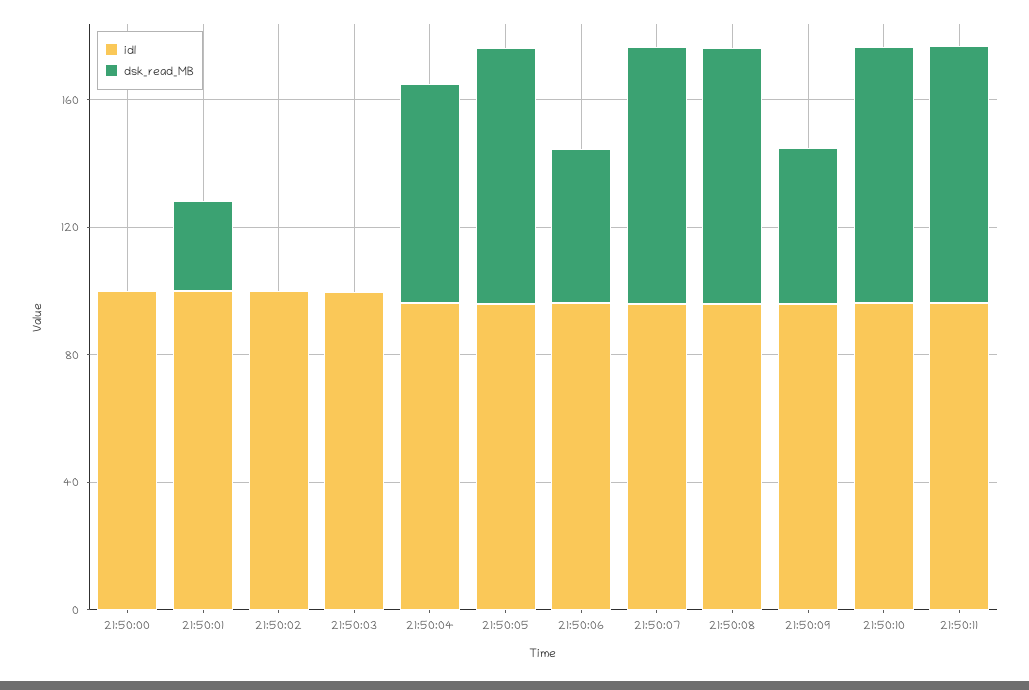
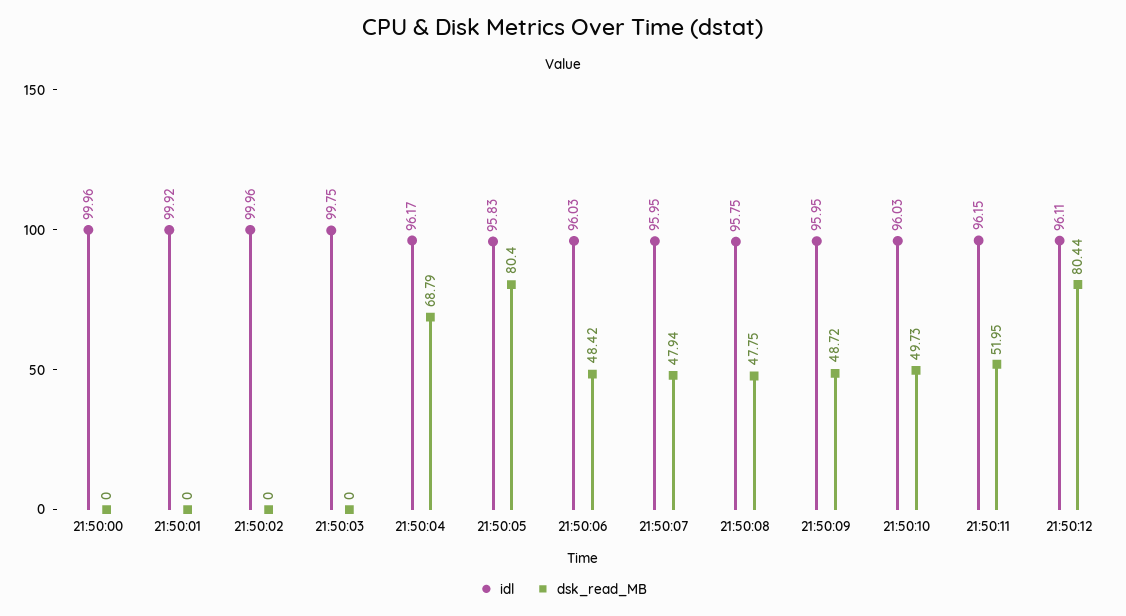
dsk_read_MB, 21:50:01: 30 -> 0
dsk_read_MB, 21:50:07: 80 -> 47.94
dsk_read_MB, 21:50:08: 80 -> 47.75
dsk_read_MB, 21:50:10: 80 -> 49.73
dsk_read_MB, 21:50:11: 80 -> 51.95
idl, 21:50:12: none -> 96.11
dsk_read_MB, 21:50:12: none -> 80.44

